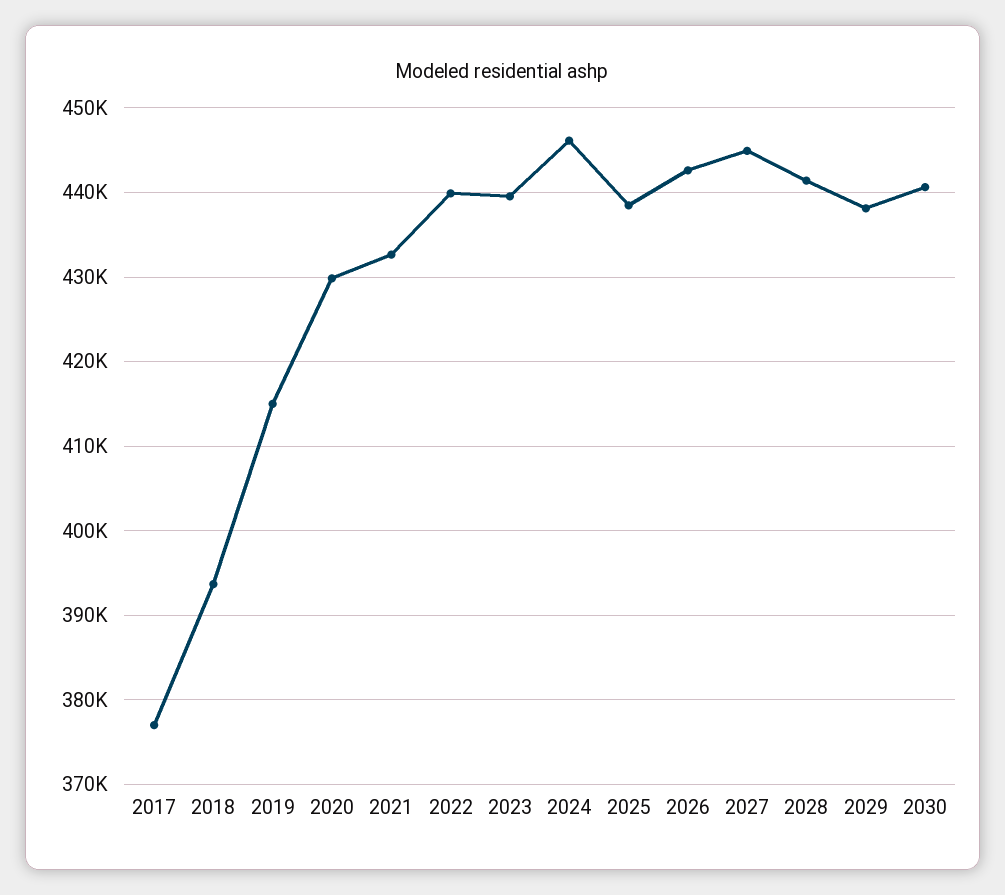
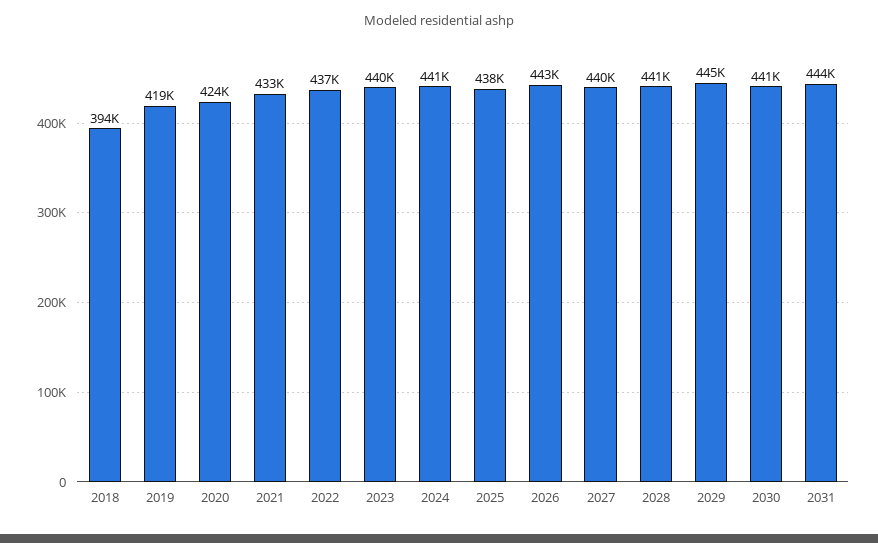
2017: 377000 -> none
2019: 415000 -> 419000
2020: 430000 -> 424000
2022: 440000 -> 437000
2024: 446000 -> 441000
2027: 445000 -> 440000
2029: 438000 -> 445000
2031: none -> 444000

